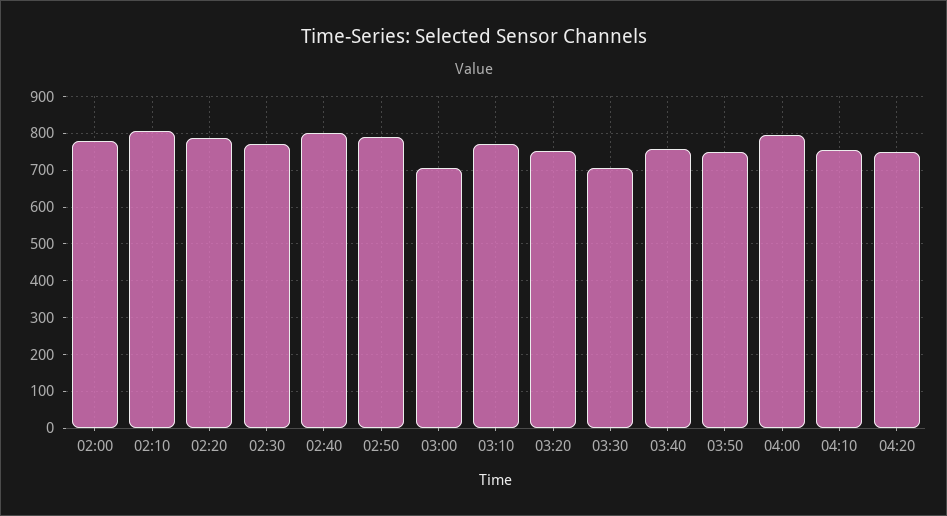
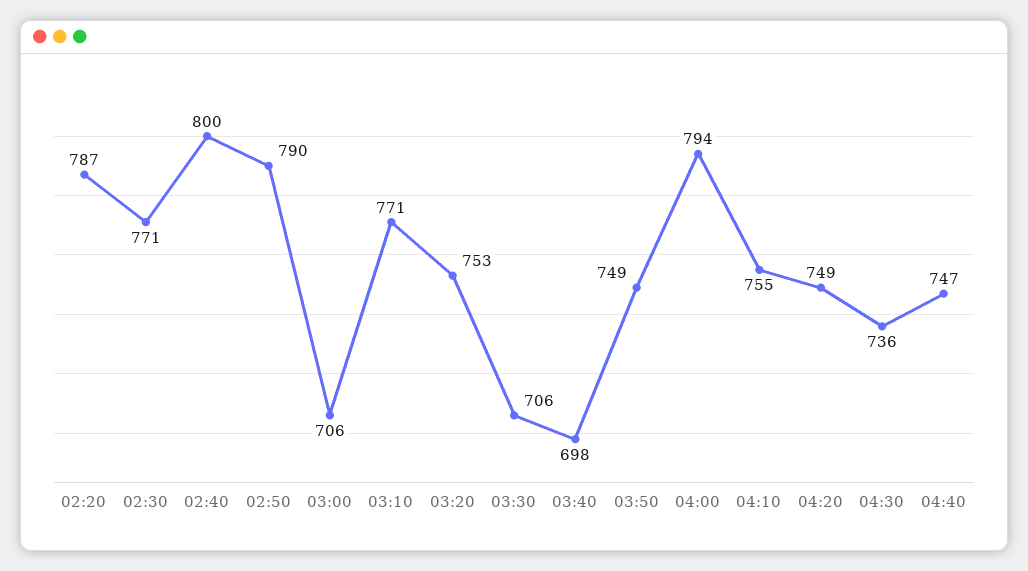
02:00: 780 -> none
02:10: 800 -> none
03:40: 760 -> 698
04:30: none -> 736
04:40: none -> 747

